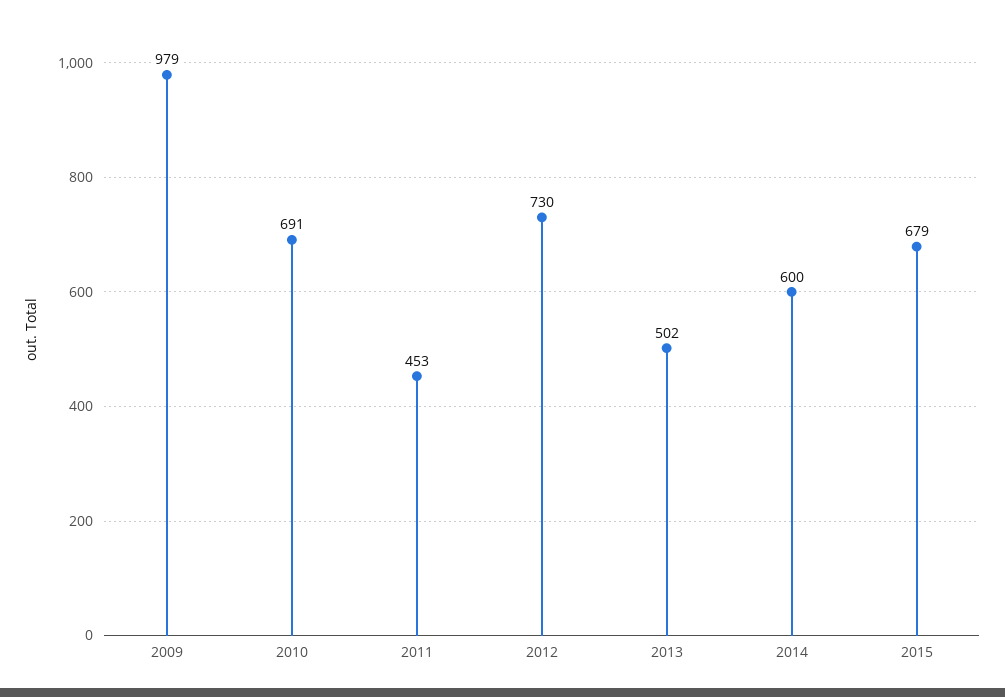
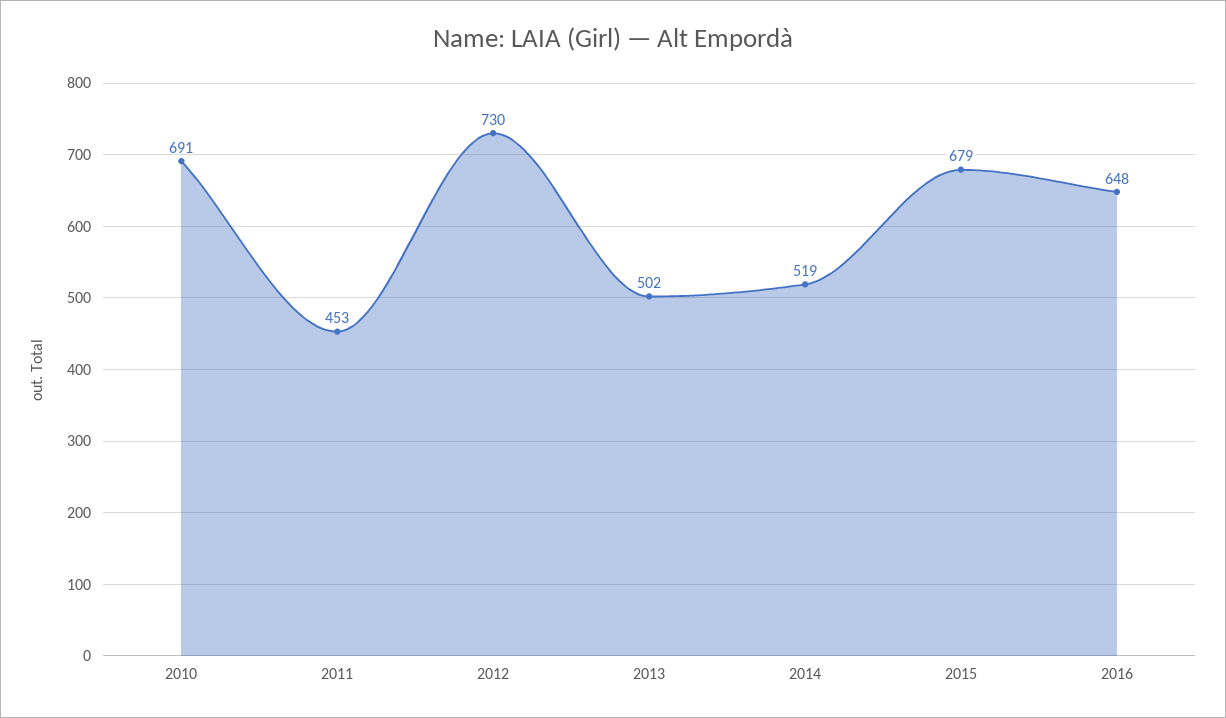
2009: 979 -> none
2014: 600 -> 519
2016: none -> 648

